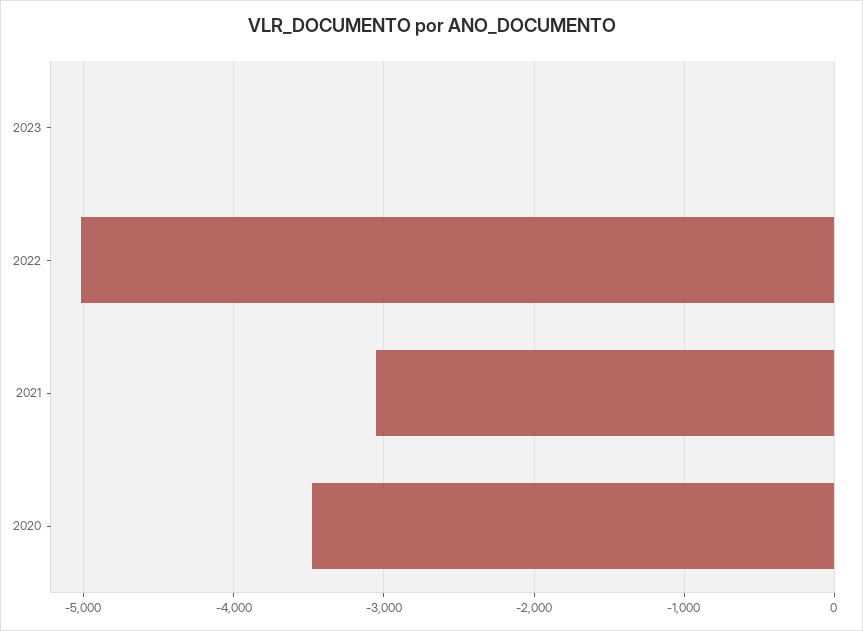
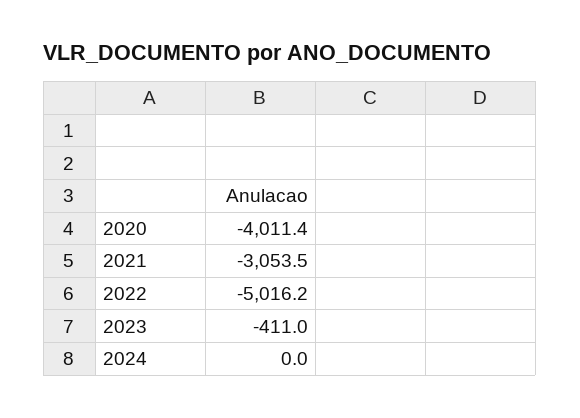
2023: 0 -> -411
2020: -3500 -> -4011.4
2024: none -> 0

